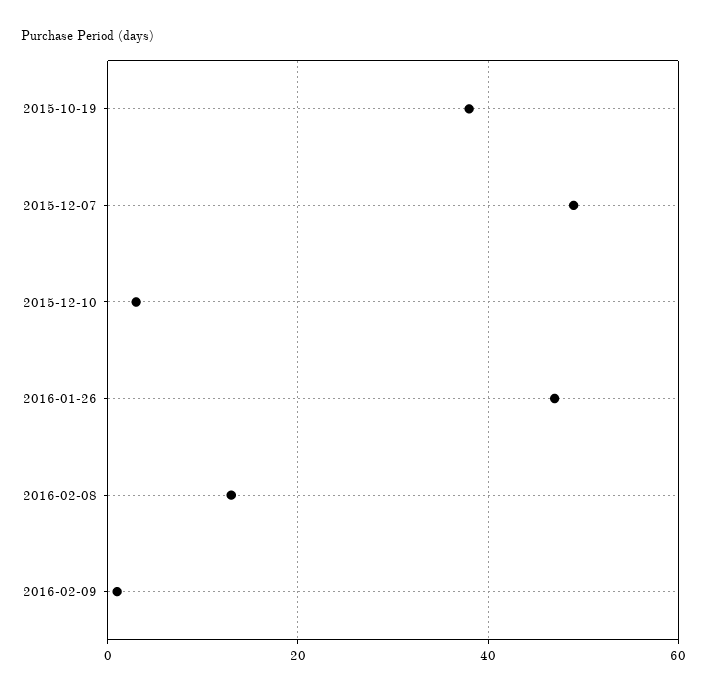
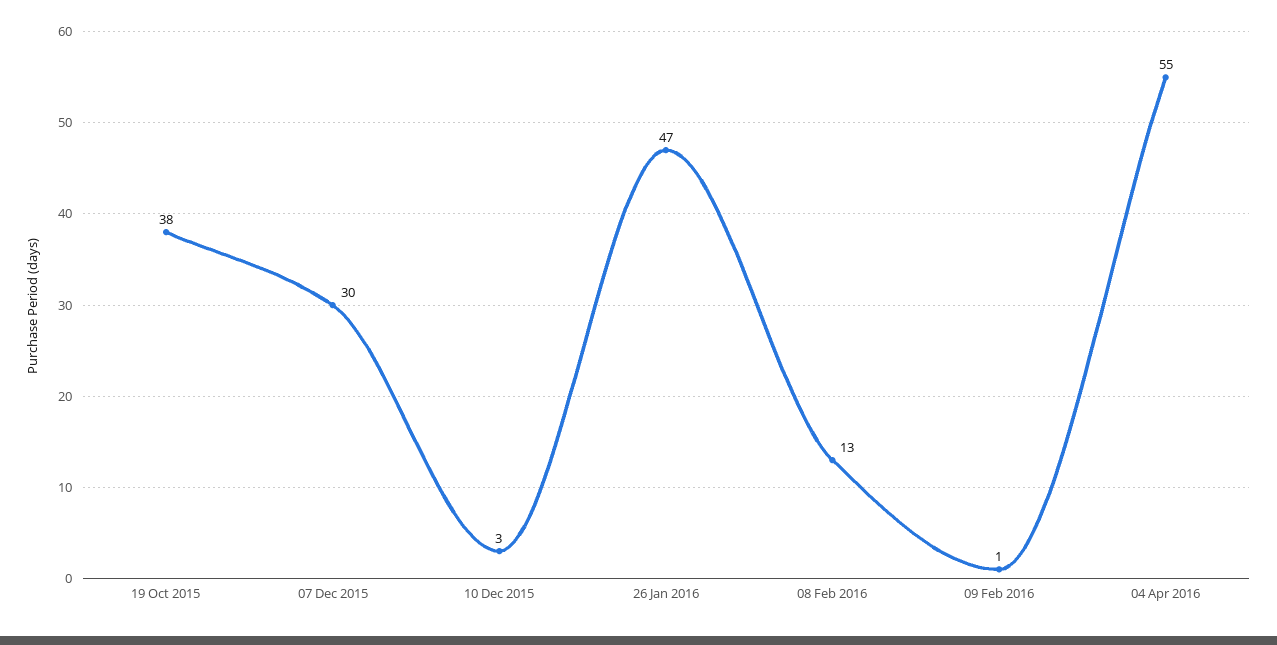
2015-12-07: 50 -> 30
04 Apr 2016: none -> 55

